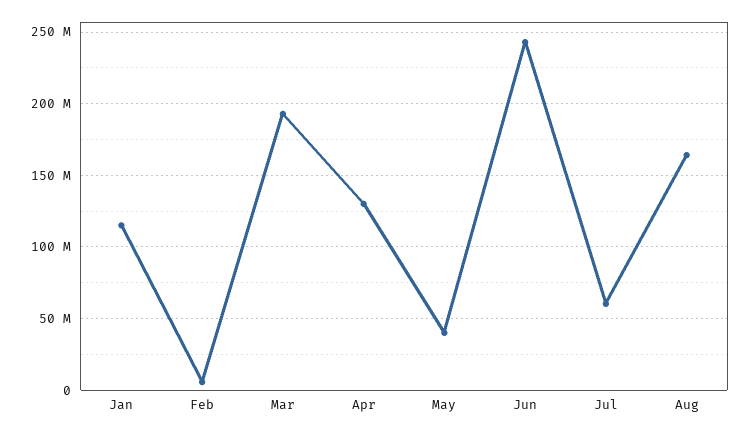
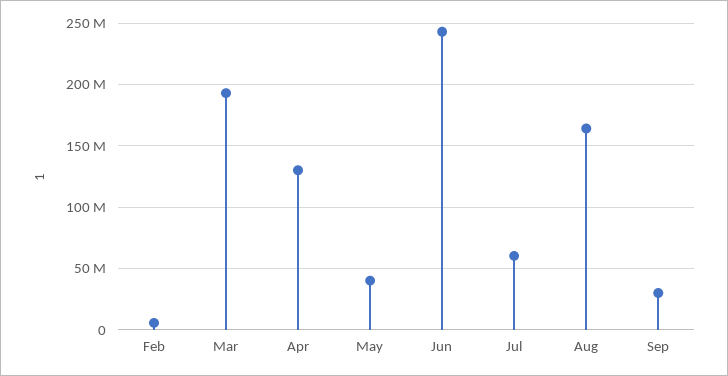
Jan: 115000000 -> none
Sep: none -> 30000000

